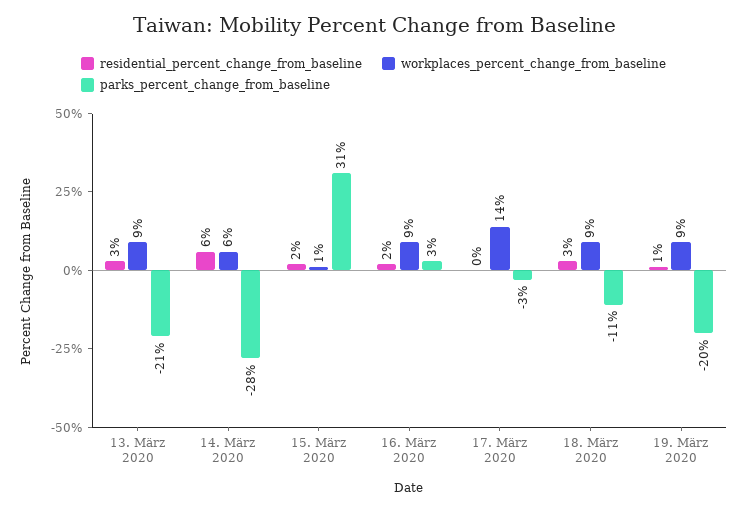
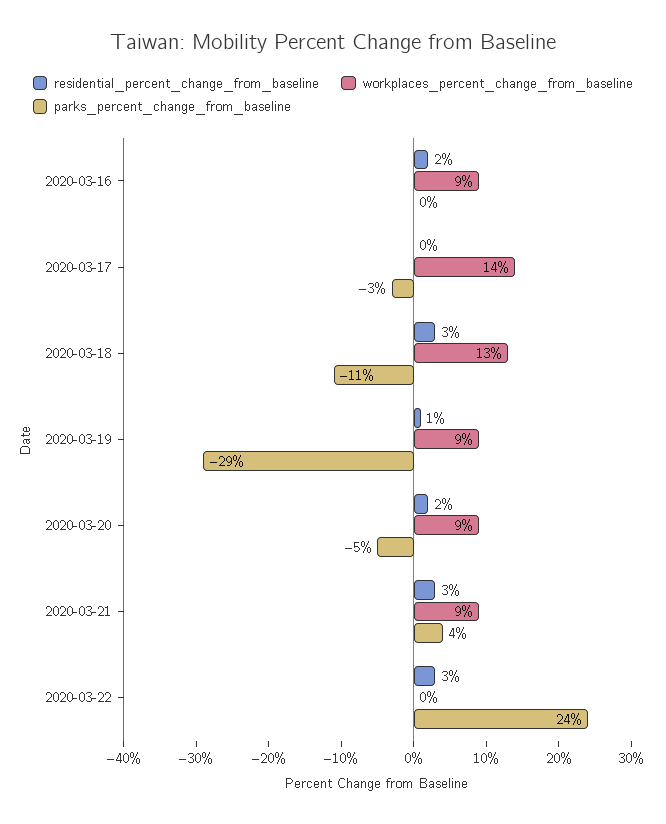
residential_percent_change_from_baseline, 13. März 2020: 3 -> none
workplaces_percent_change_from_baseline, 13. März 2020: 9 -> none
parks_percent_change_from_baseline, 13. März 2020: -21 -> none
residential_percent_change_from_baseline, 14. März 2020: 6 -> none
workplaces_percent_change_from_baseline, 14. März 2020: 6 -> none
parks_percent_change_from_baseline, 14. März 2020: -28 -> none
residential_percent_change_from_baseline, 15. März 2020: 2 -> none
workplaces_percent_change_from_baseline, 15. März 2020: 1 -> none
parks_percent_change_from_baseline, 15. März 2020: 31 -> none
parks_percent_change_from_baseline, 16. März 2020: 3 -> 0
workplaces_percent_change_from_baseline, 18. März 2020: 9 -> 13
parks_percent_change_from_baseline, 19. März 2020: -20 -> -29
residential_percent_change_from_baseline, 2020-03-20: none -> 2
workplaces_percent_change_from_baseline, 2020-03-20: none -> 9
parks_percent_change_from_baseline, 2020-03-20: none -> -5
residential_percent_change_from_baseline, 2020-03-21: none -> 3
workplaces_percent_change_from_baseline, 2020-03-21: none -> 9
parks_percent_change_from_baseline, 2020-03-21: none -> 4
residential_percent_change_from_baseline, 2020-03-22: none -> 3
workplaces_percent_change_from_baseline, 2020-03-22: none -> 0
parks_percent_change_from_baseline, 2020-03-22: none -> 24

